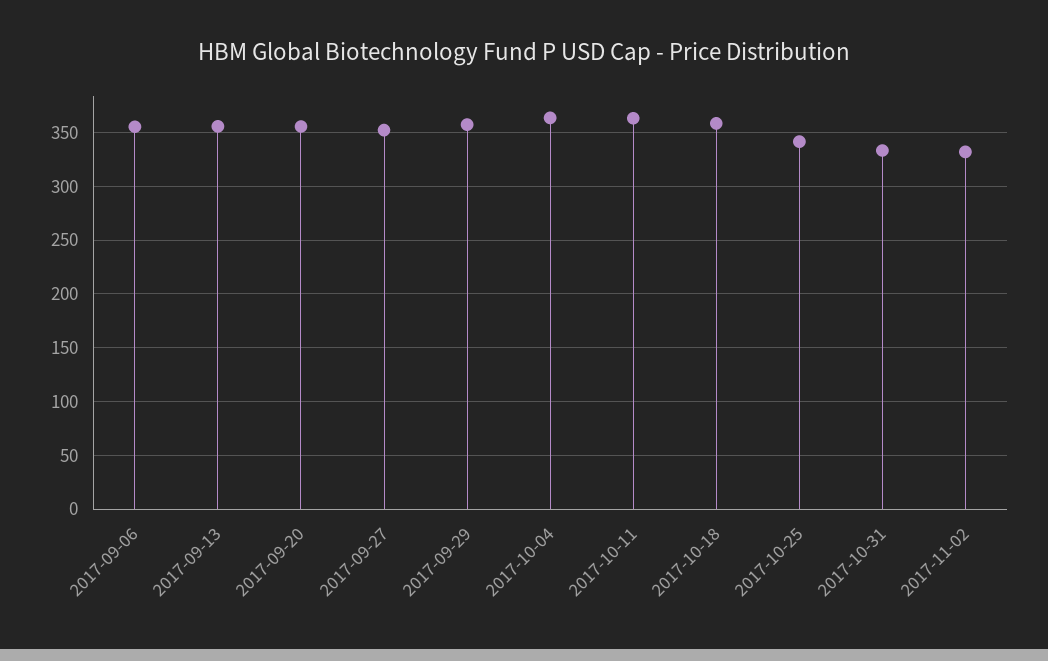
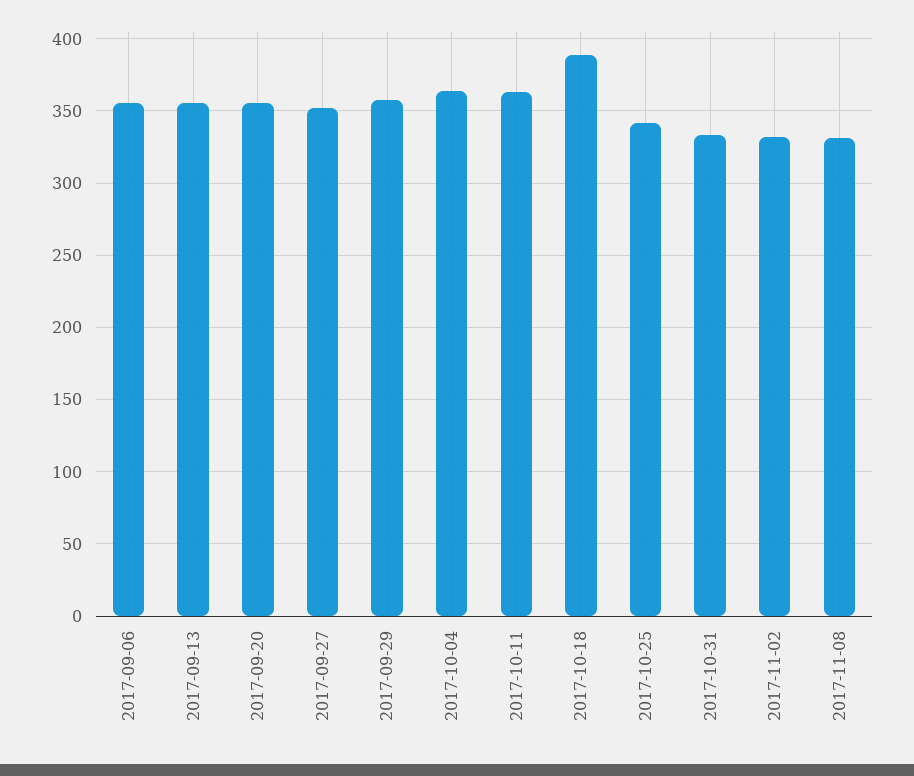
2017-10-18: 360 -> 390
2017-11-08: none -> 330

